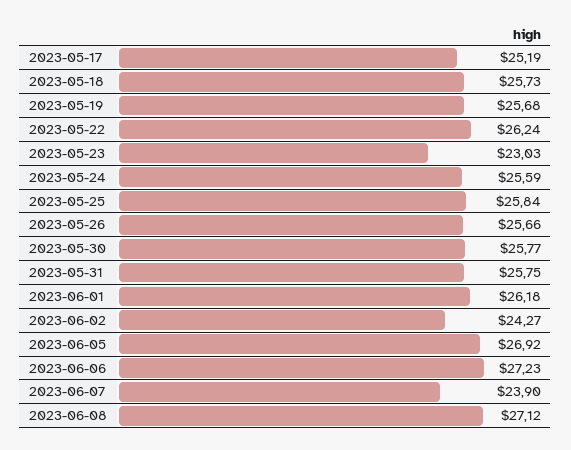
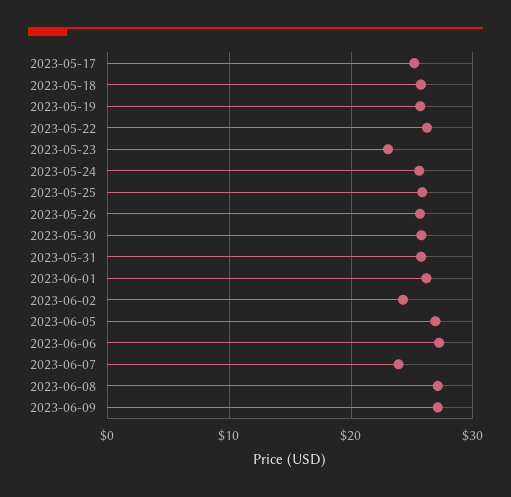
2023-06-09: none -> 27

